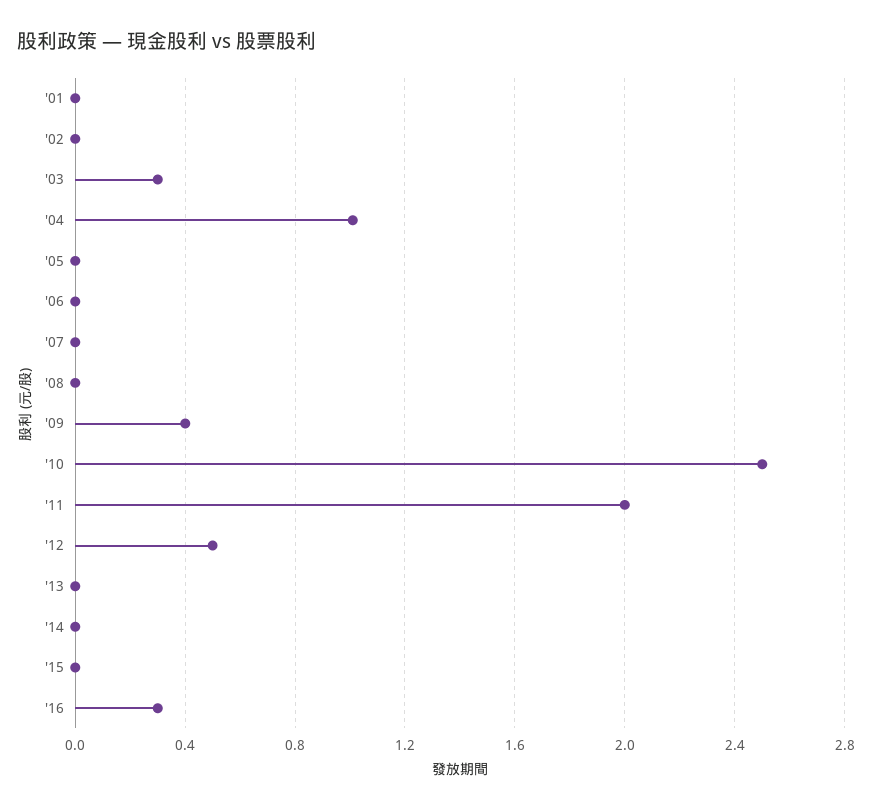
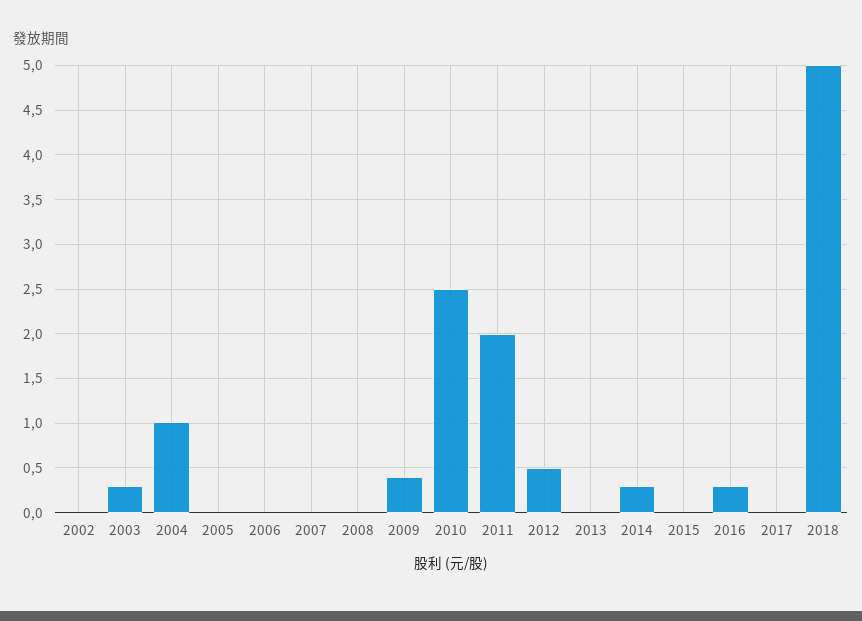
'01: 0 -> none
'14: 0 -> 0.3
2017: none -> 0
2018: none -> 5

